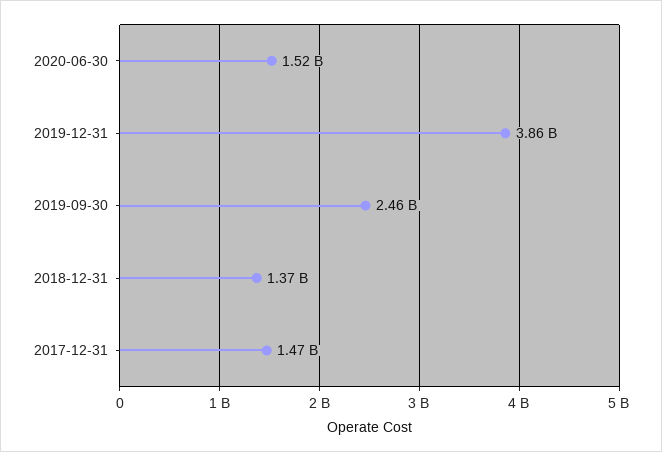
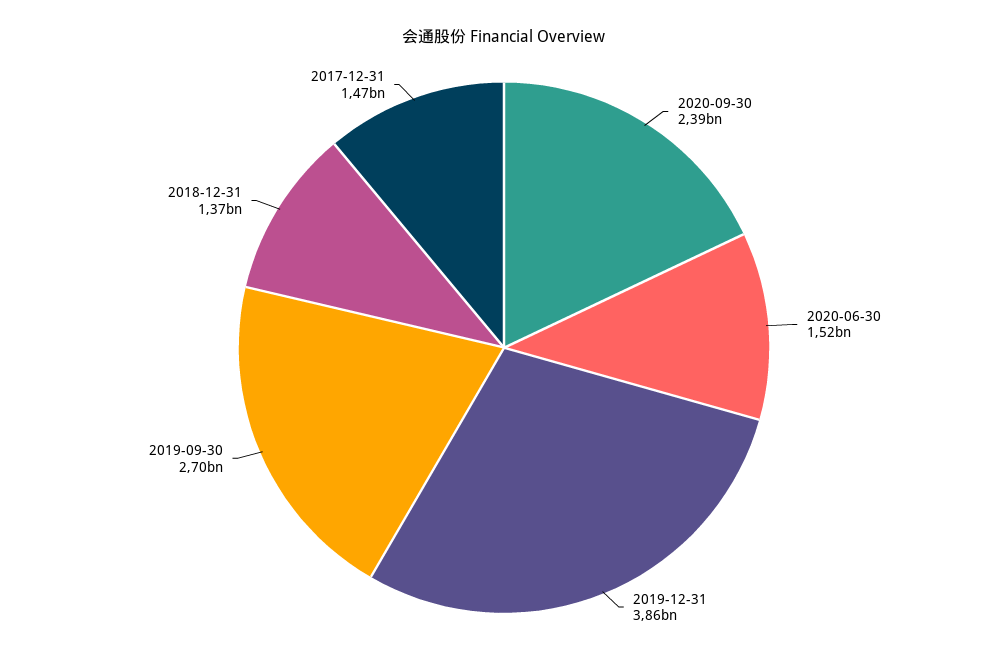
2019-09-30: 2460000000 -> 2700000000
2020-09-30: none -> 2390000000

